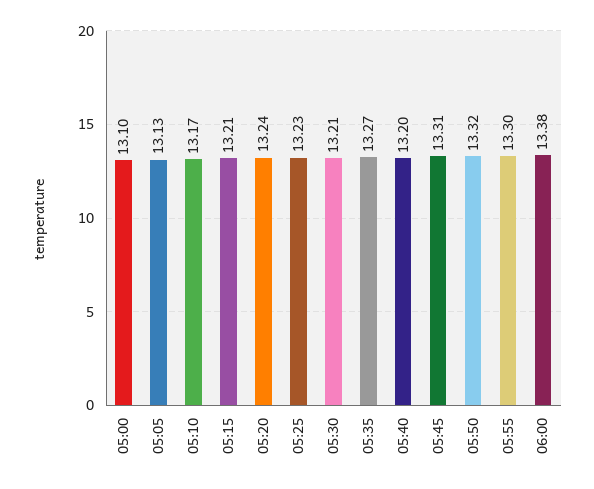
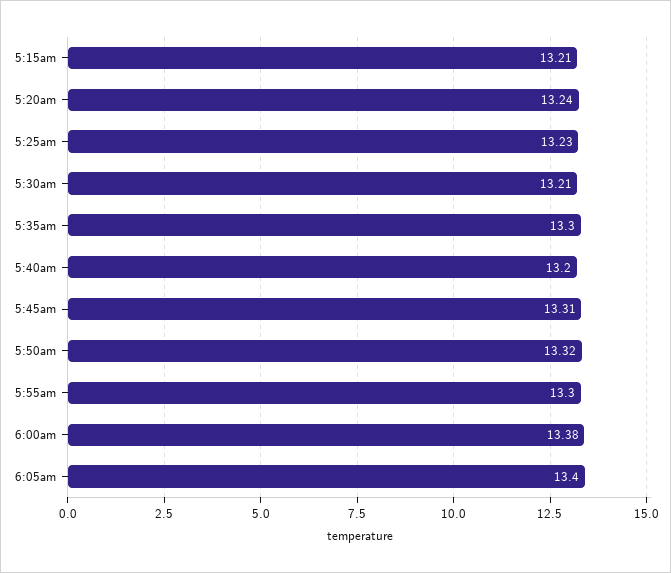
05:00: 13.1 -> none
05:05: 13.13 -> none
05:10: 13.17 -> none
05:35: 13.27 -> 13.3
6:05am: none -> 13.4

